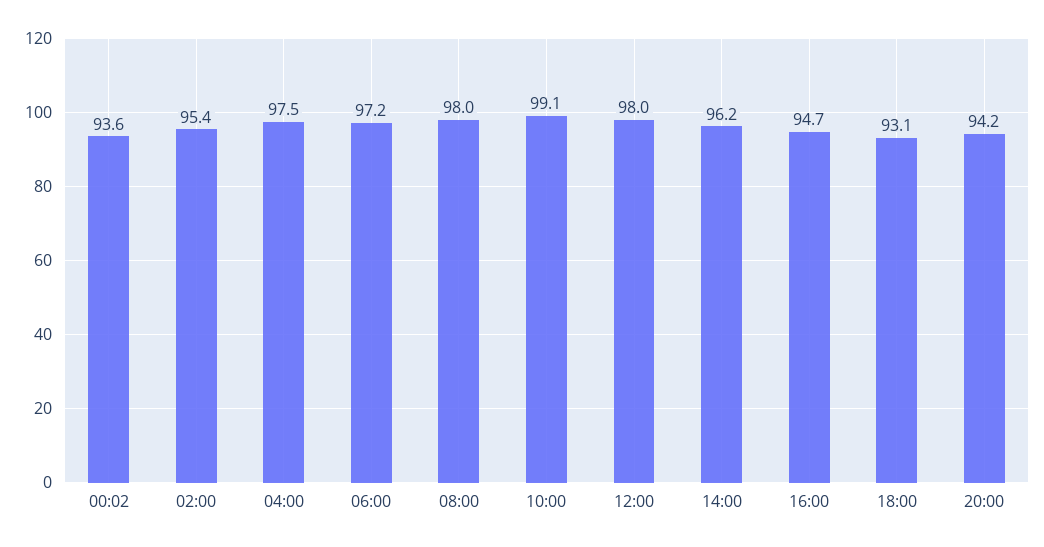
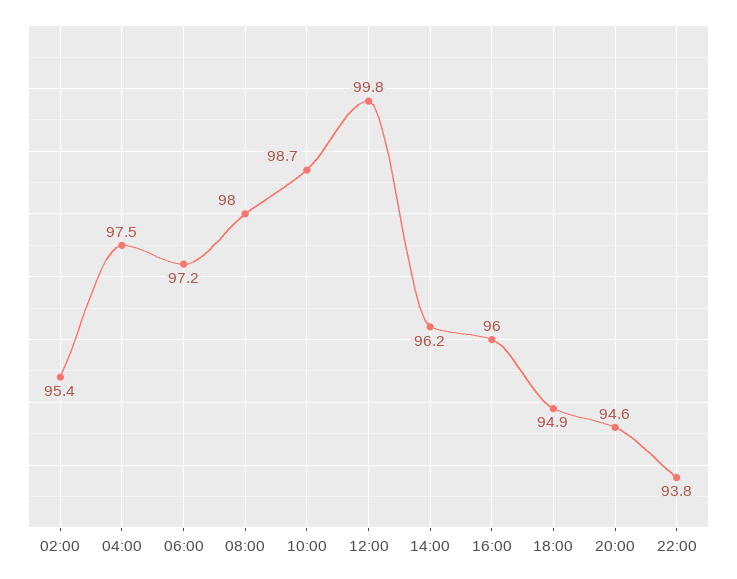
00:02: 93.6 -> none
10:00: 99.1 -> 98.7
12:00: 98 -> 99.8
16:00: 94.7 -> 96
18:00: 93.1 -> 94.9
20:00: 94.2 -> 94.6
22:00: none -> 93.8

